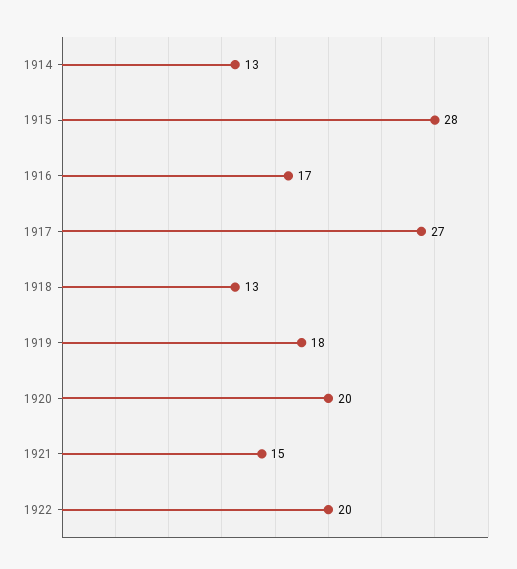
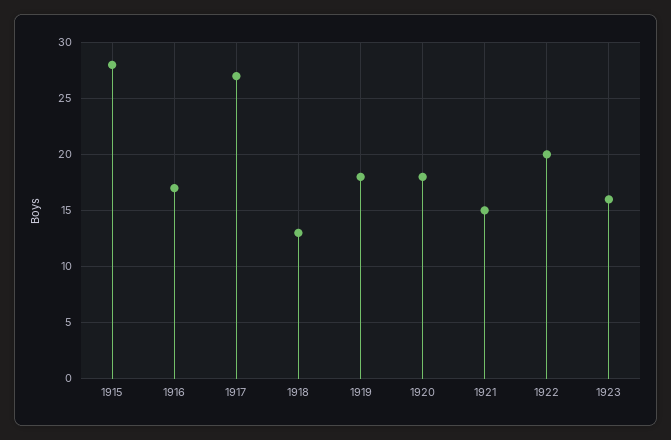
1914: 13 -> none
1920: 20 -> 18
1923: none -> 16

